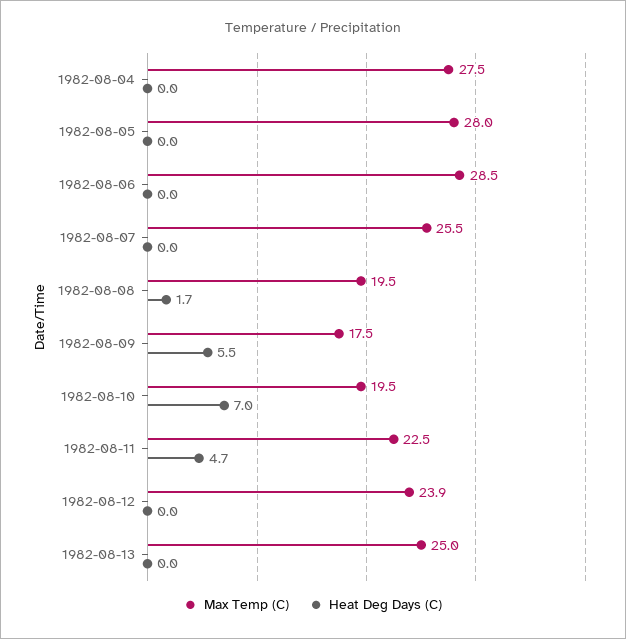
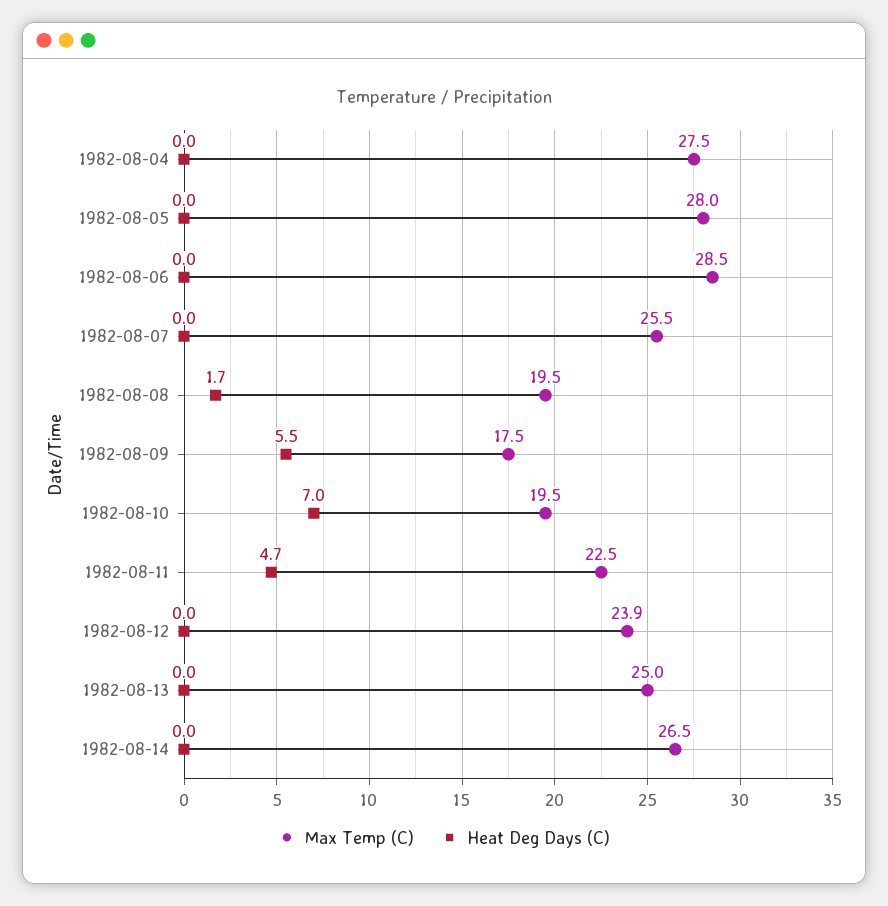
Max Temp (C), 1982-08-14: none -> 26.5
Heat Deg Days (C), 1982-08-14: none -> 0

